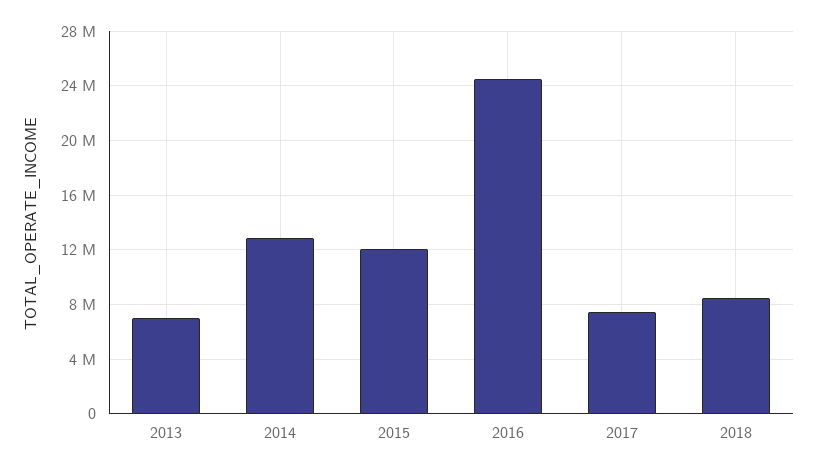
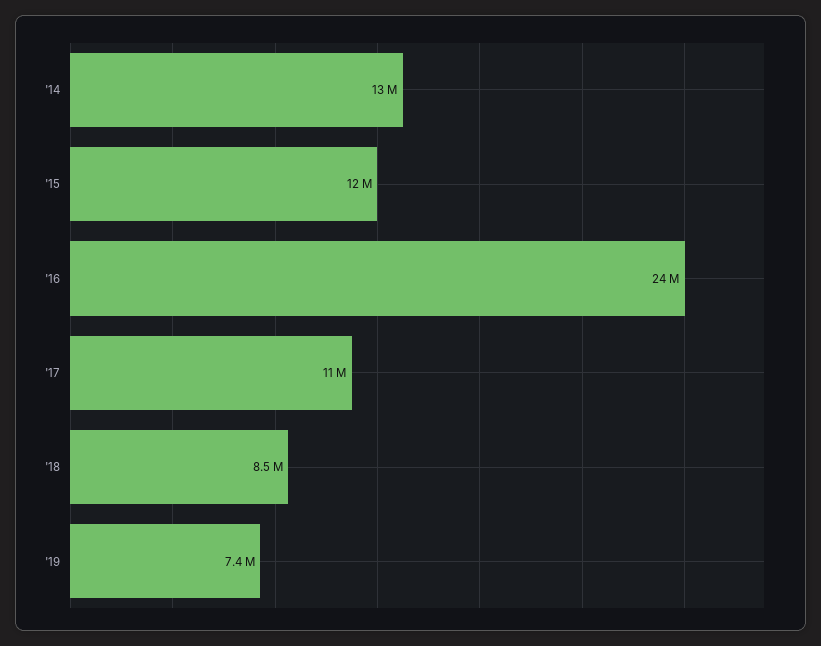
2013: 7000000 -> none
2017: 7500000 -> 11000000
'19: none -> 7400000

